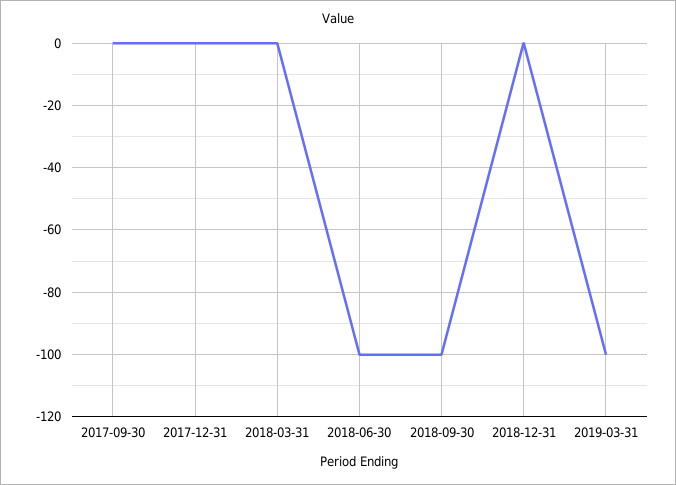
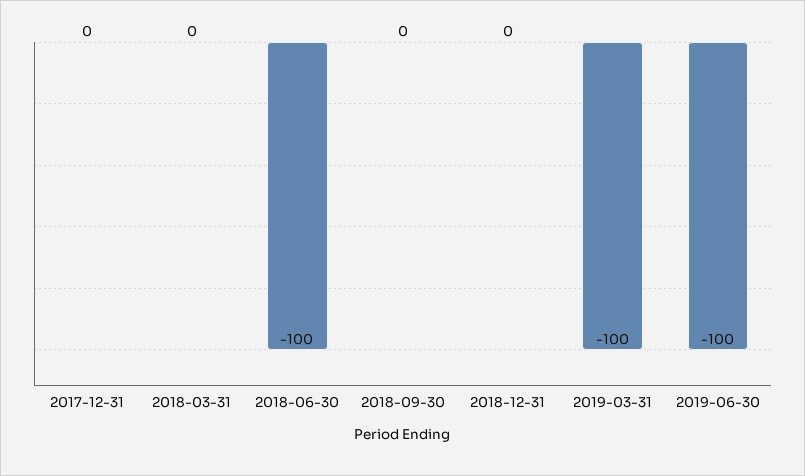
2017-09-30: 0 -> none
2018-09-30: -100 -> 0
2019-06-30: none -> -100

